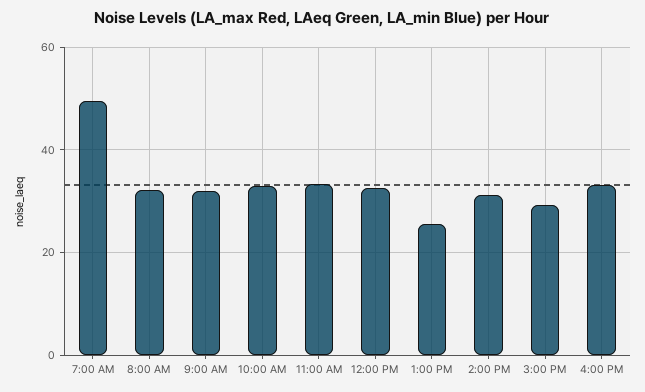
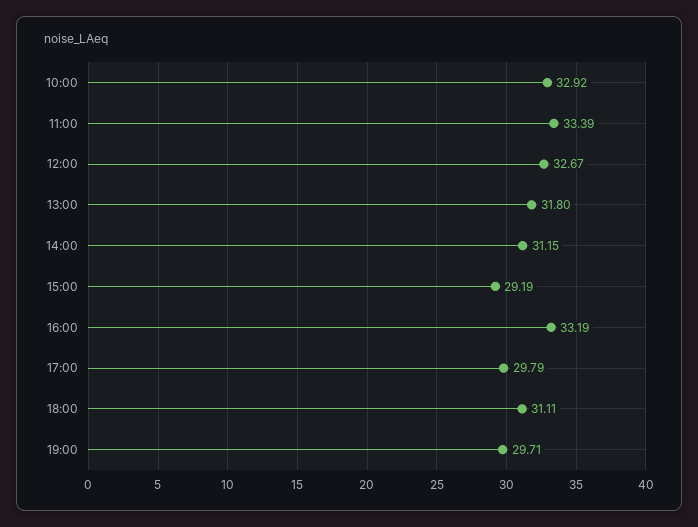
7:00 AM: 50 -> none
8:00 AM: 32 -> none
9:00 AM: 32 -> none
1:00 PM: 26 -> 31.8
17:00: none -> 29.79
18:00: none -> 31.11
19:00: none -> 29.71

